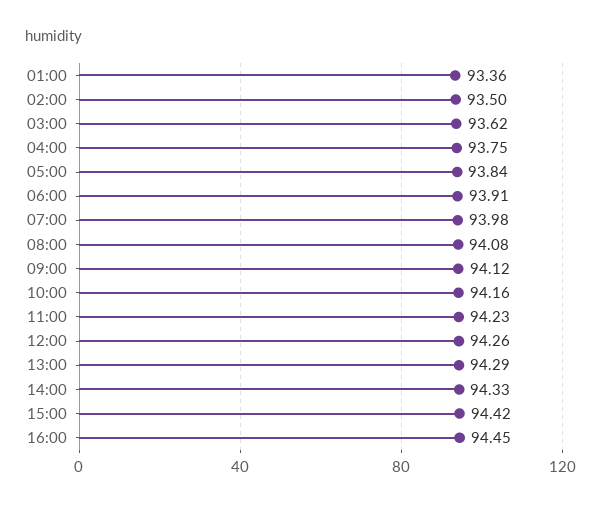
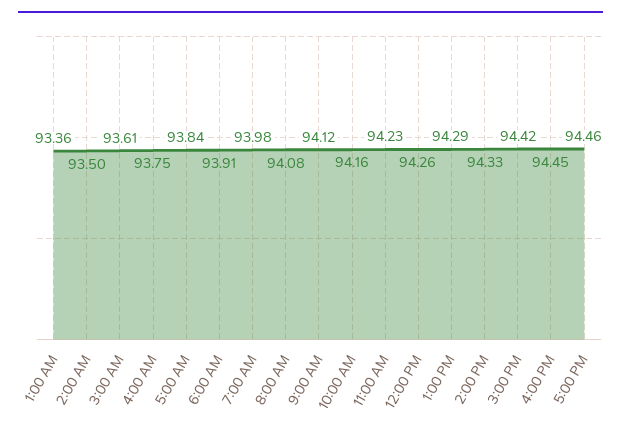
03:00: 93.62 -> 93.61
5:00 PM: none -> 94.46

